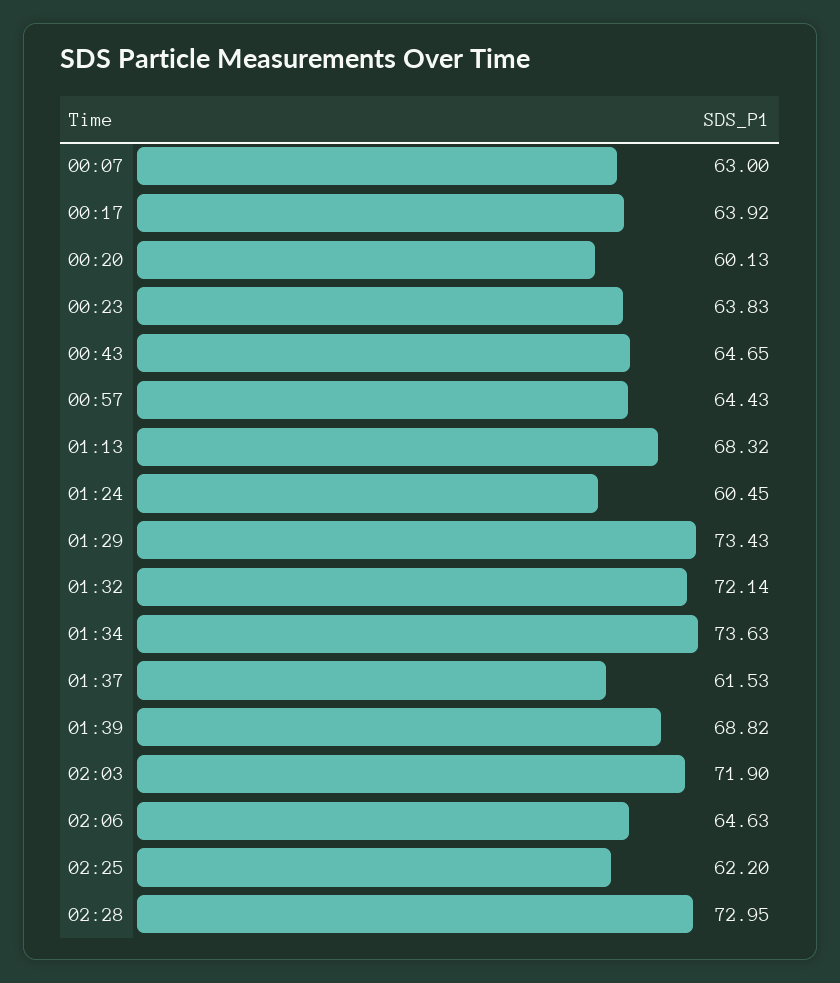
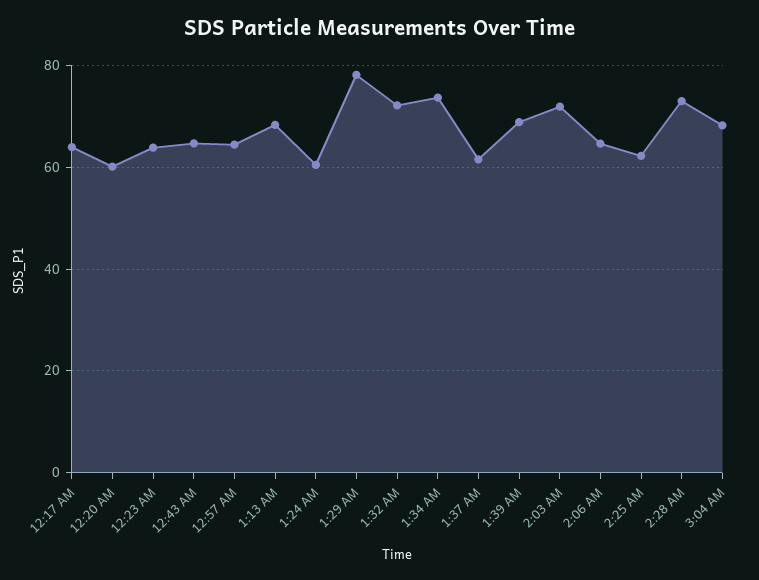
00:07: 63 -> none
01:29: 73.43 -> 78
3:04 AM: none -> 68

